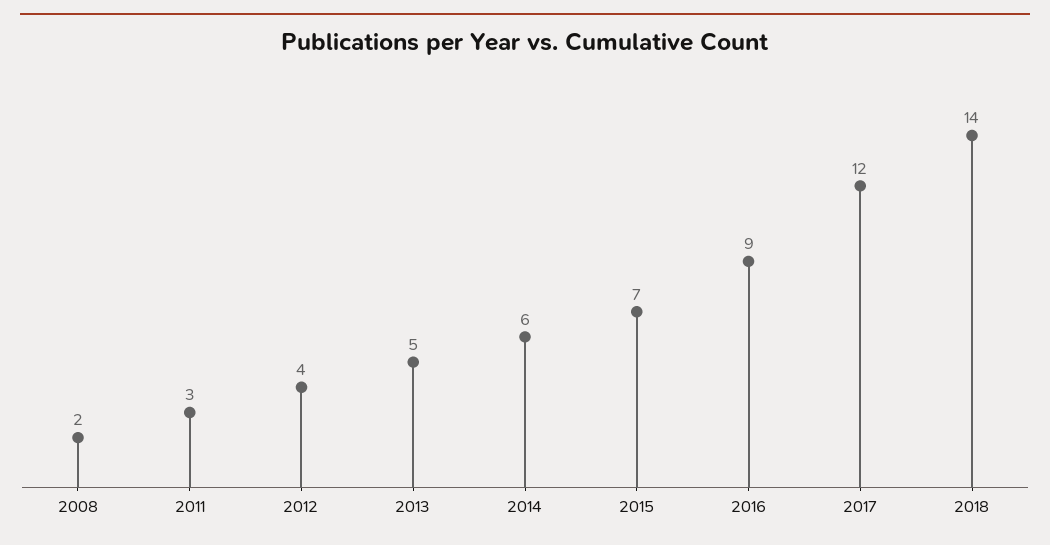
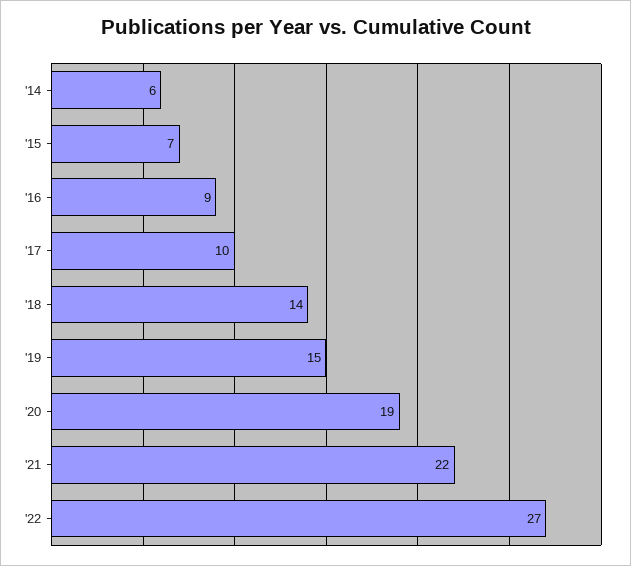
2008: 2 -> none
2011: 3 -> none
2012: 4 -> none
2013: 5 -> none
2017: 12 -> 10
'19: none -> 15
'20: none -> 19
'21: none -> 22
'22: none -> 27

